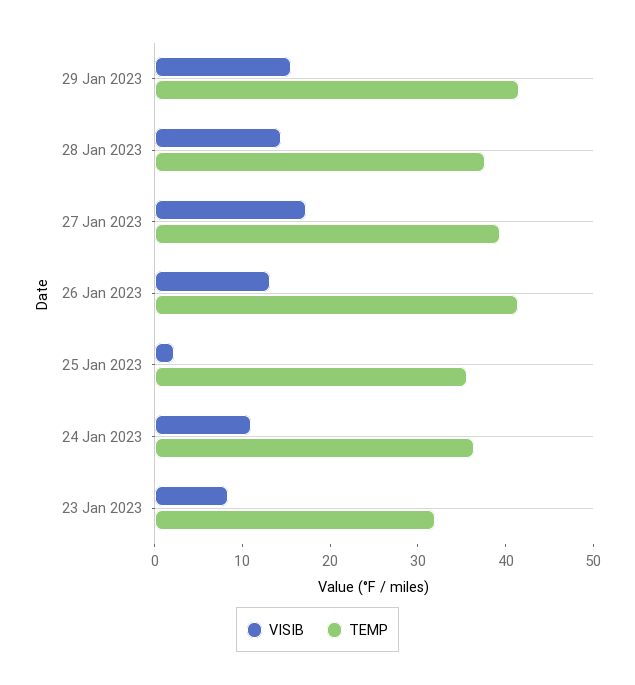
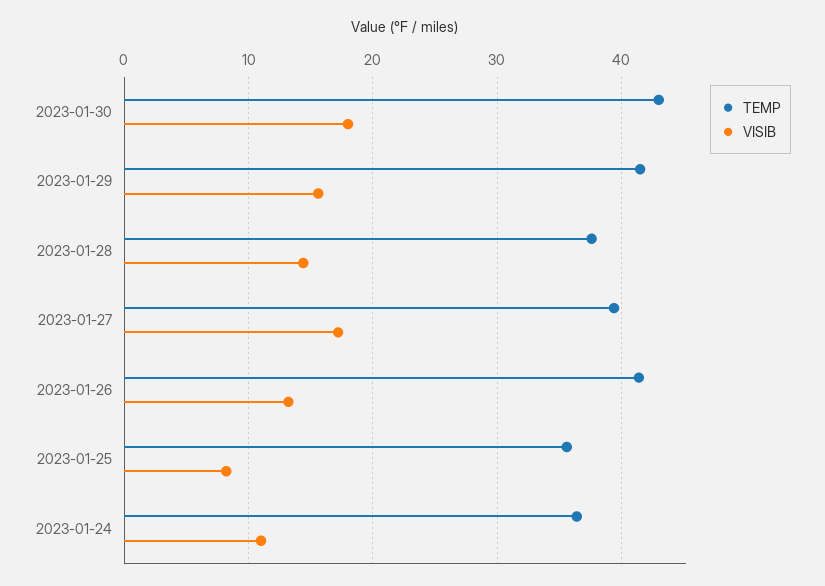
VISIB, 25 Jan 2023: 2 -> 8
VISIB, 23 Jan 2023: 8 -> none
TEMP, 23 Jan 2023: 32 -> none
TEMP, 2023-01-30: none -> 43
VISIB, 2023-01-30: none -> 18

